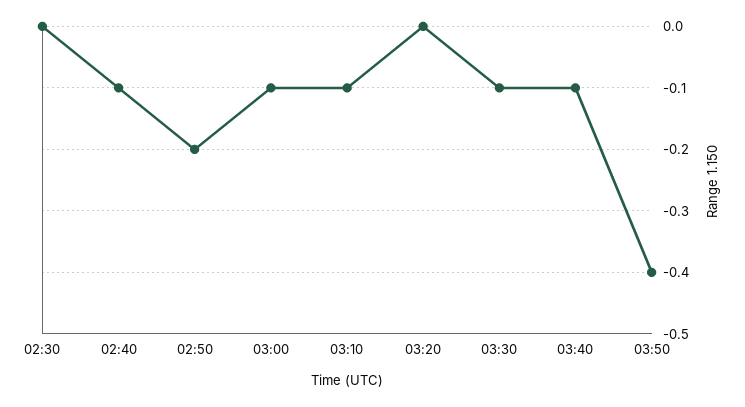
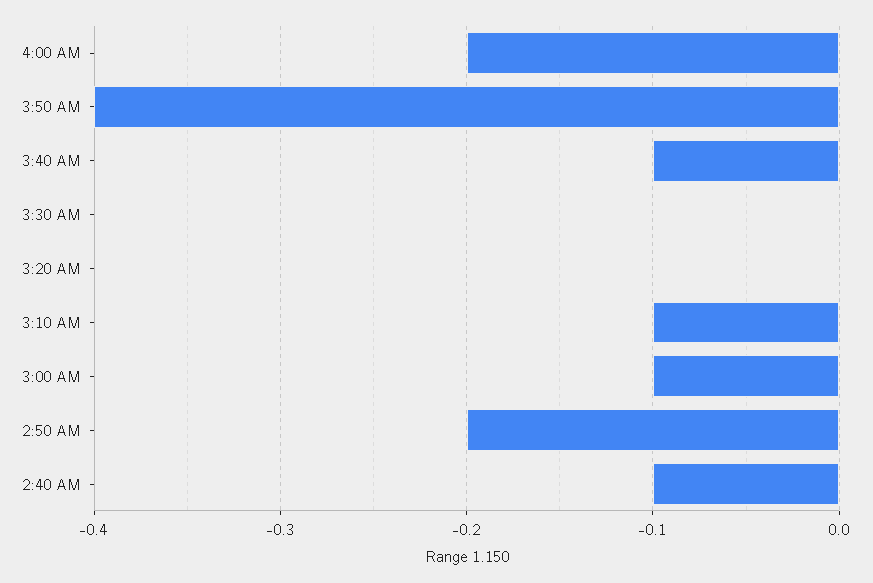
02:30: 0 -> none
03:30: -0.1 -> 0
4:00 AM: none -> -0.2

